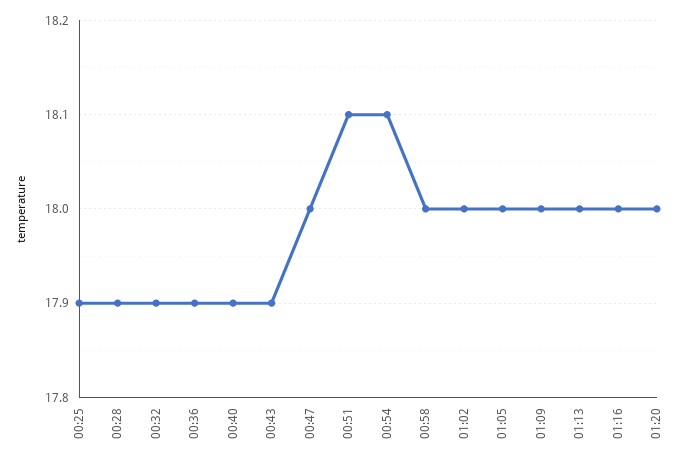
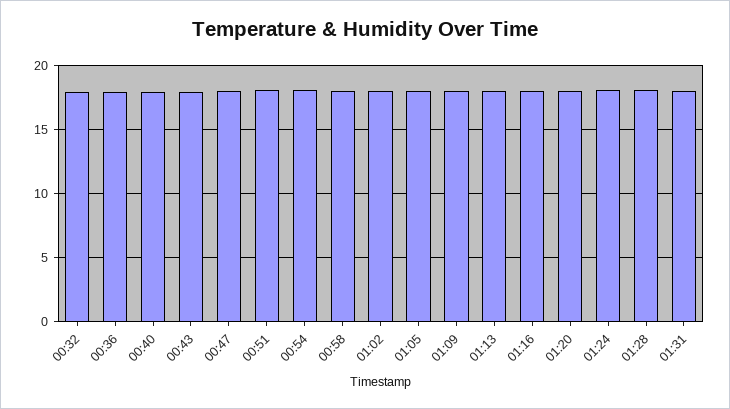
00:25: 17.9 -> none
00:28: 17.9 -> none
01:24: none -> 18
01:28: none -> 18
01:31: none -> 18

